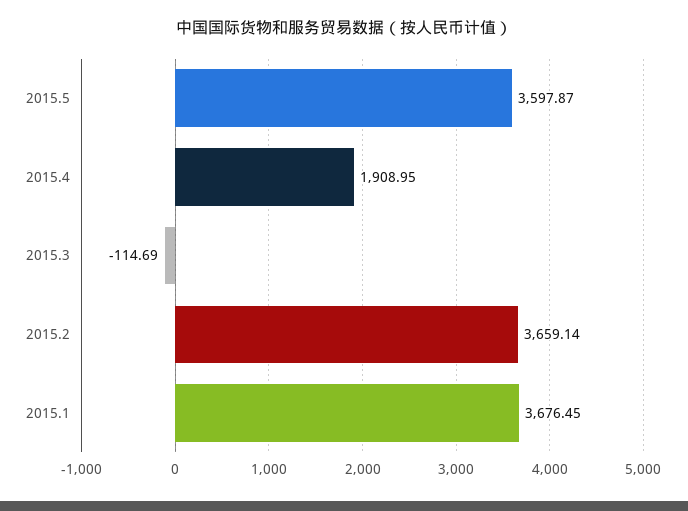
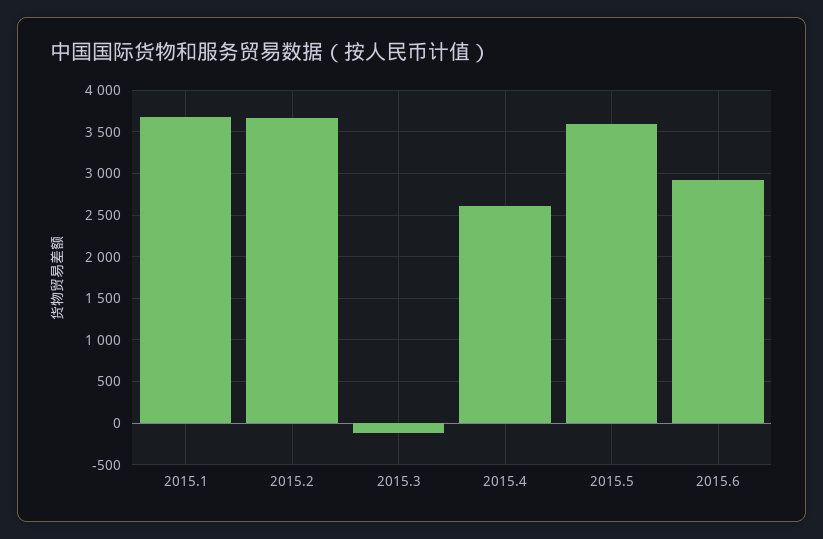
2015.4: 1908.95 -> 2600
2015.6: none -> 2900

